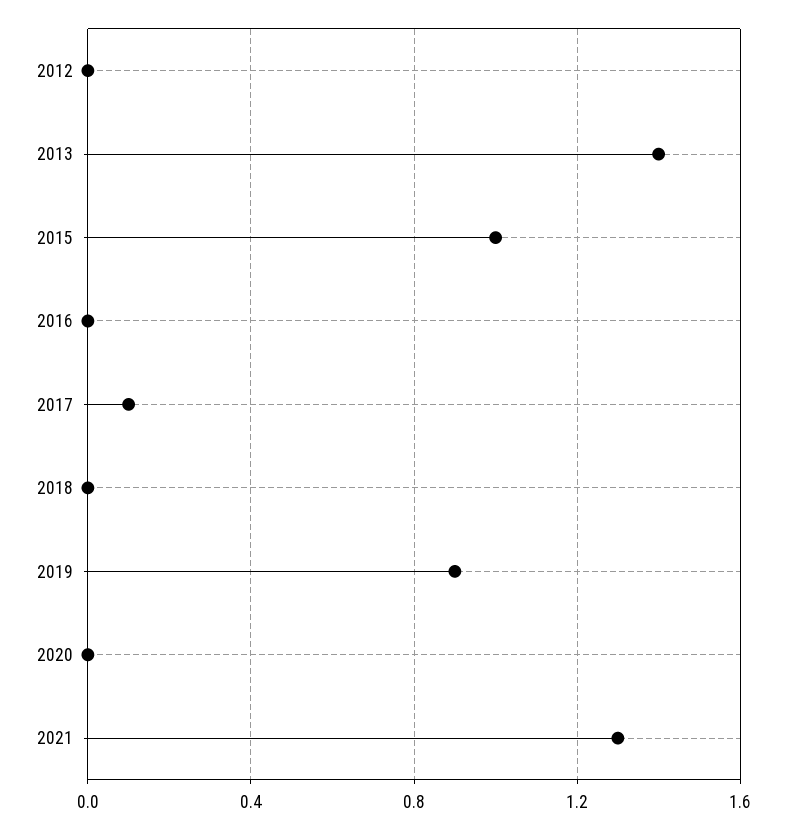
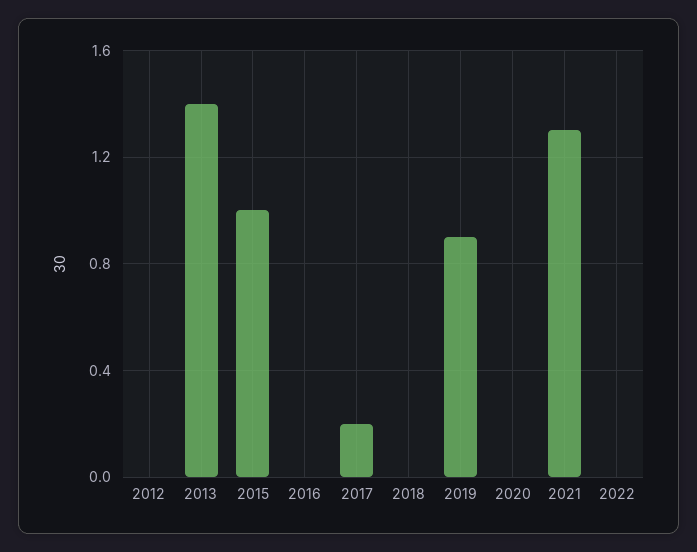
2017: 0.1 -> 0.2
2022: none -> 0

